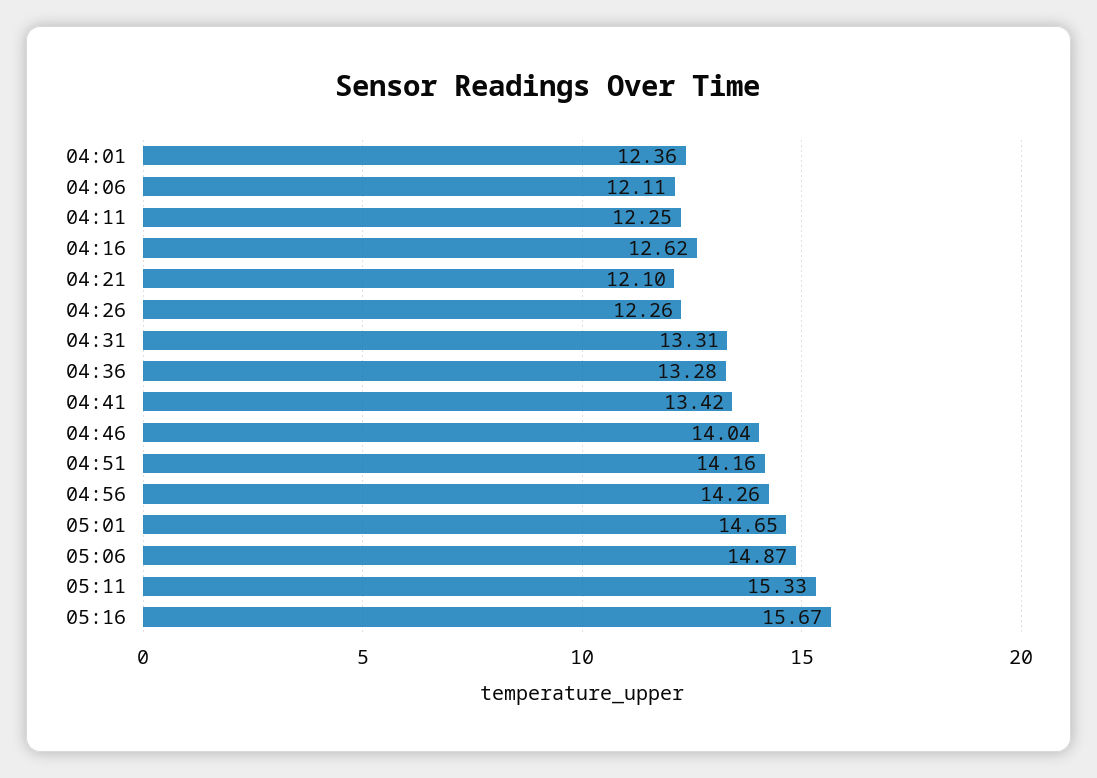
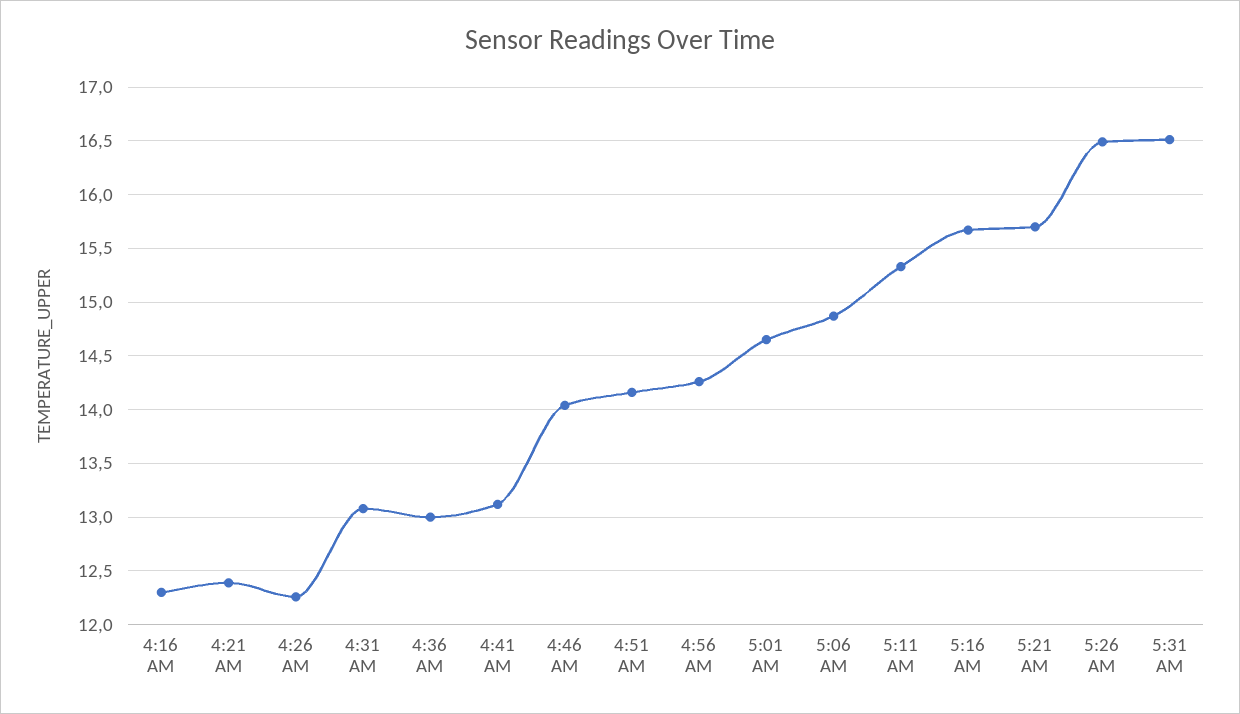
04:01: 12.36 -> none
04:06: 12.11 -> none
04:11: 12.25 -> none
04:16: 12.62 -> 12.3
04:21: 12.1 -> 12.4
04:31: 13.31 -> 13.1
04:36: 13.28 -> 13
04:41: 13.42 -> 13.1
5:21 AM: none -> 15.7
5:26 AM: none -> 16.5
5:31 AM: none -> 16.5

